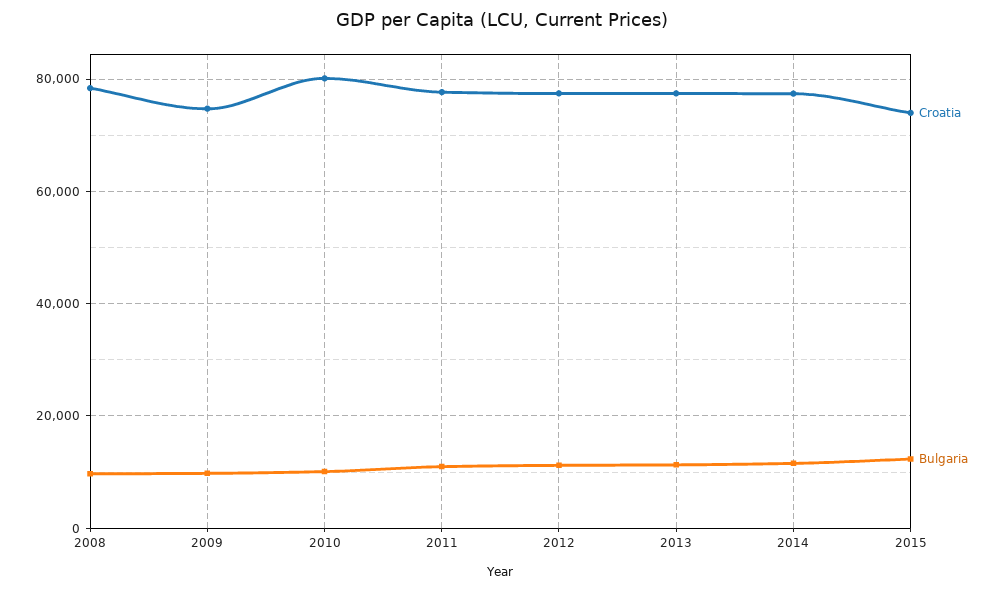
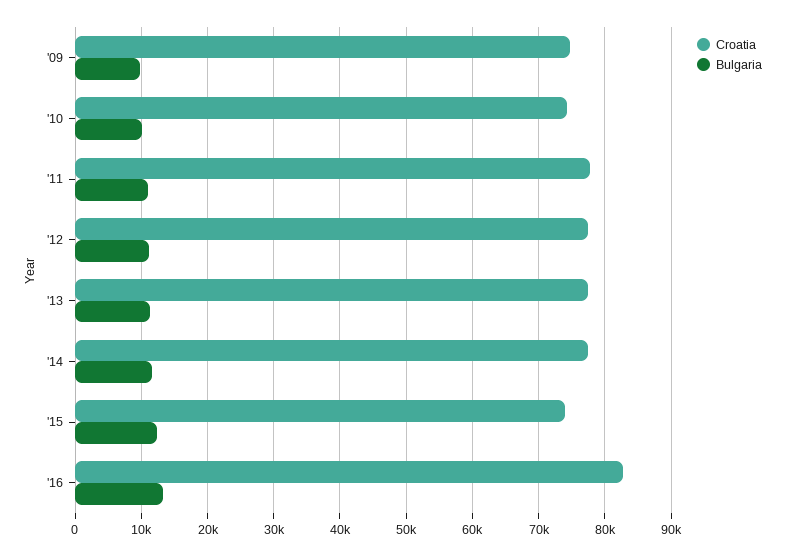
Croatia, 2008: 78000 -> none
Bulgaria, 2008: 10000 -> none
Croatia, 2010: 80000 -> 74000
Croatia, '16: none -> 83000
Bulgaria, '16: none -> 13000

